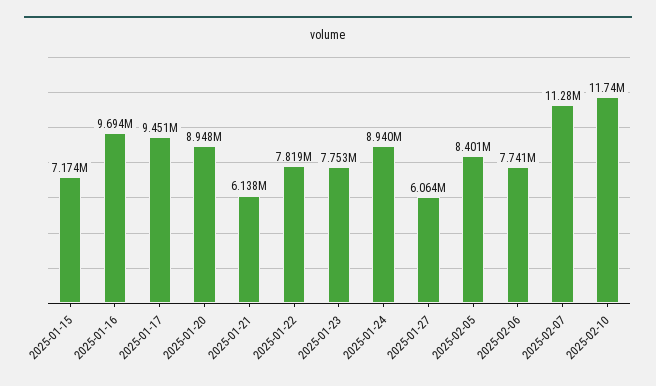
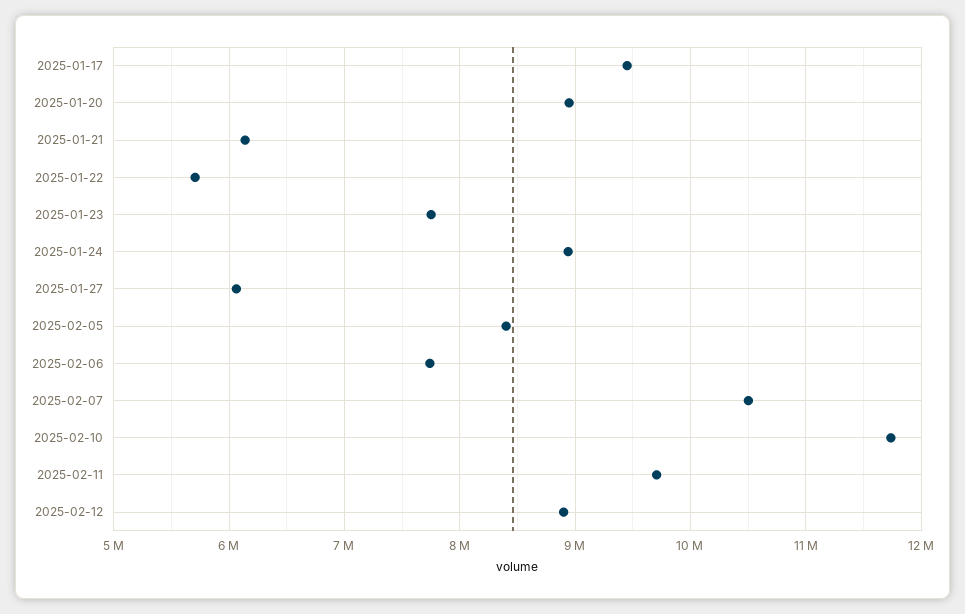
2025-01-15: 7174000 -> none
2025-01-16: 9694000 -> none
2025-01-22: 7819000 -> 5700000
2025-02-07: 11280000 -> 10500000
2025-02-11: none -> 9700000
2025-02-12: none -> 8900000

